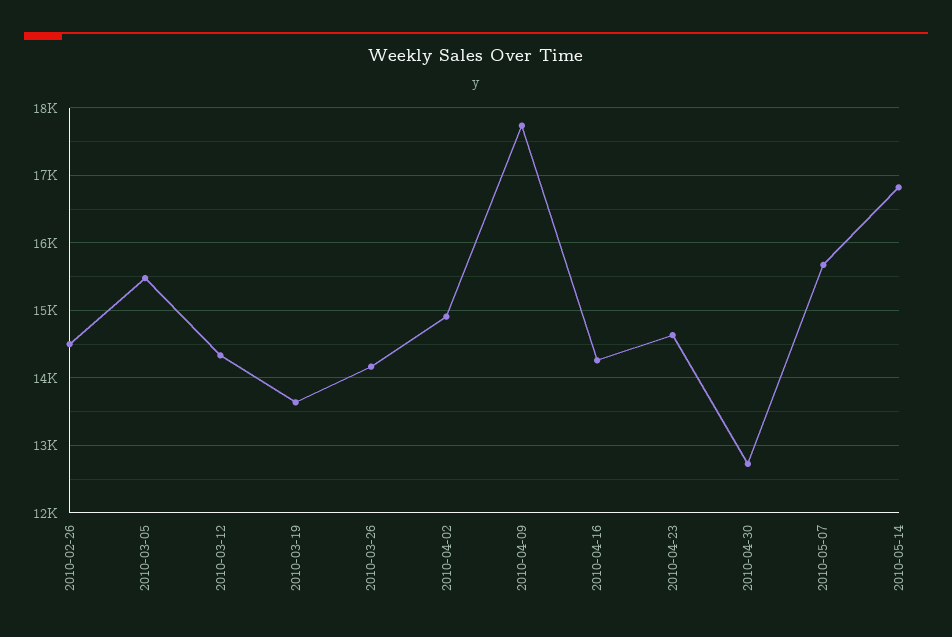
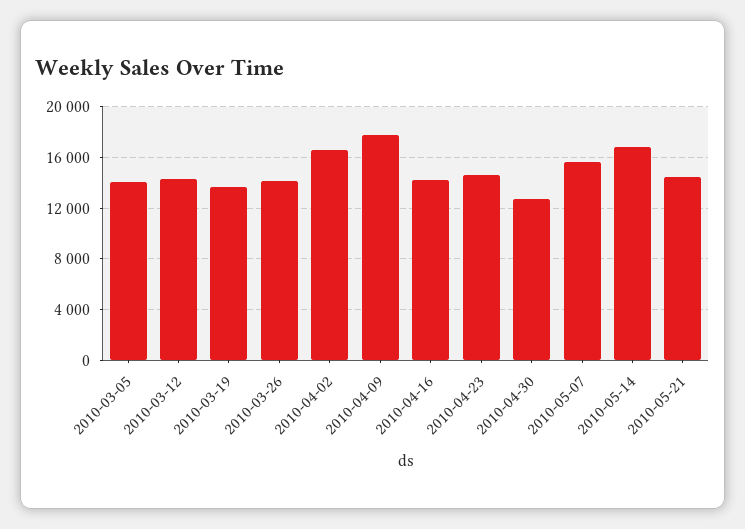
2010-02-26: 14500 -> none
2010-03-05: 15500 -> 14000
2010-04-02: 14900 -> 16500
2010-05-21: none -> 14500

